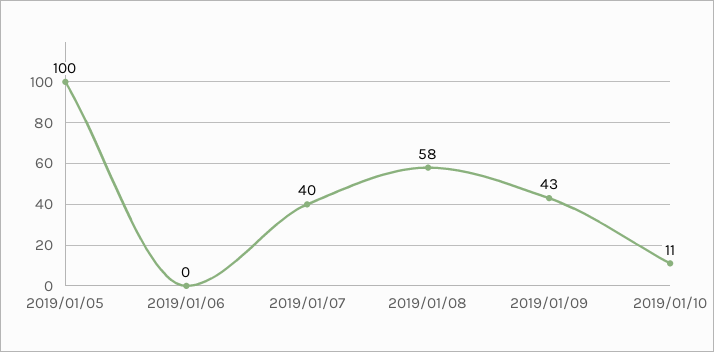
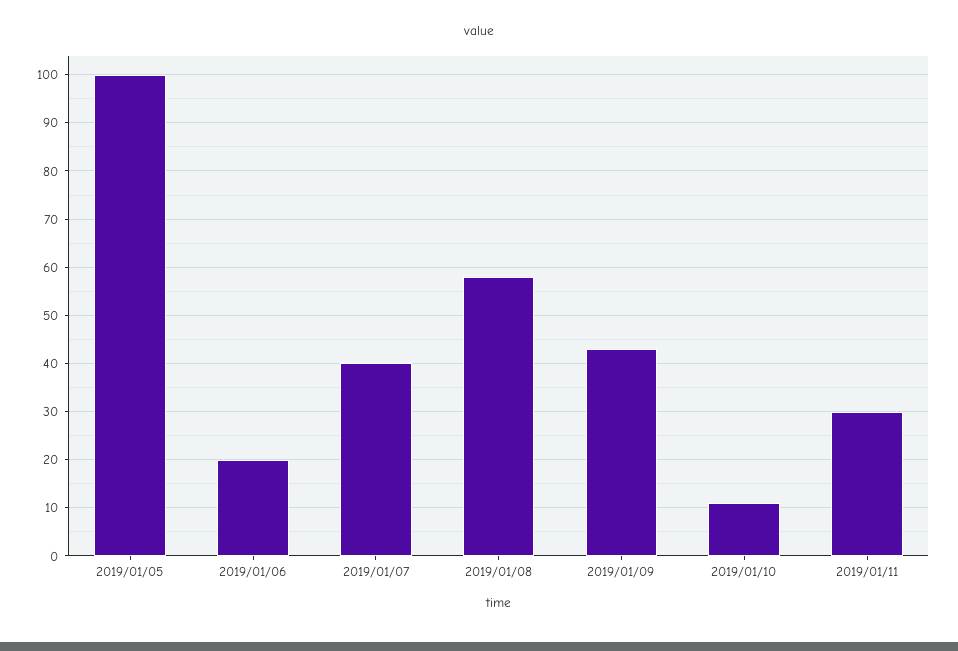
2019/01/06: 0 -> 20
2019/01/11: none -> 30

